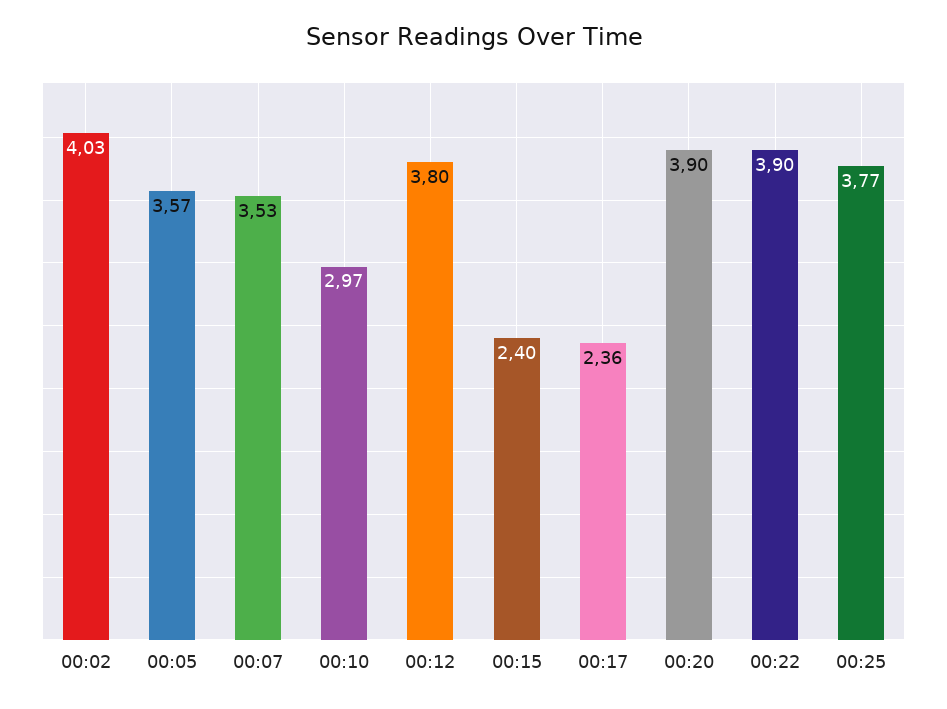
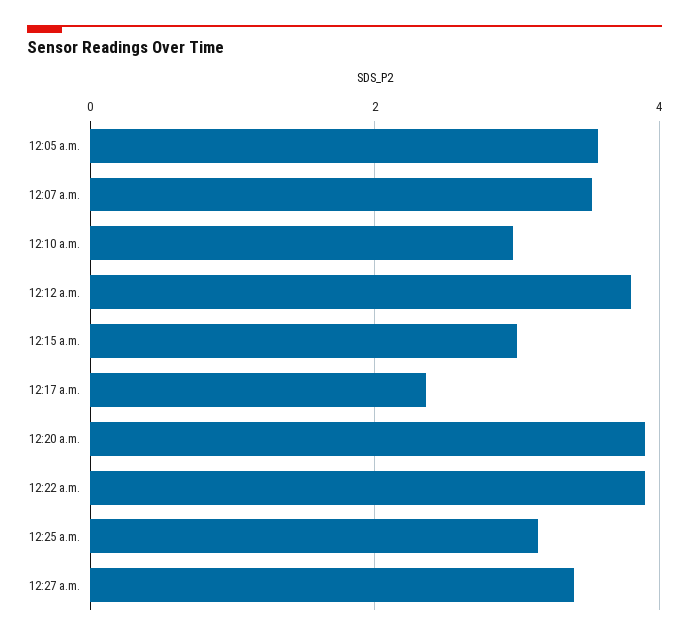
00:02: 4.03 -> none
00:15: 2.4 -> 3
00:25: 3.77 -> 3.2
12:27 a.m.: none -> 3.4

